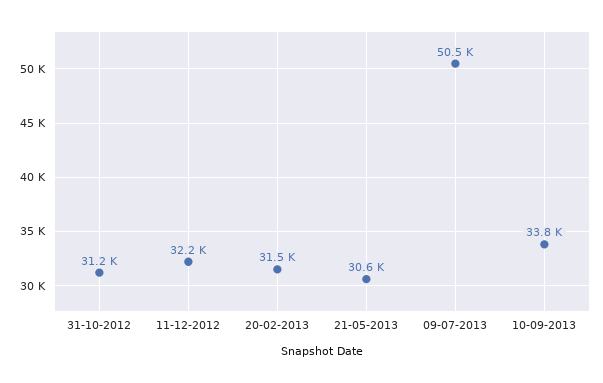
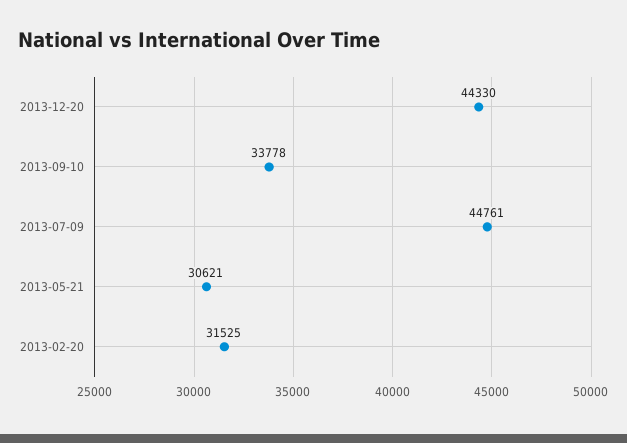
31-10-2012: 31200 -> none
11-12-2012: 32200 -> none
09-07-2013: 50500 -> 44761
2013-12-20: none -> 44330

